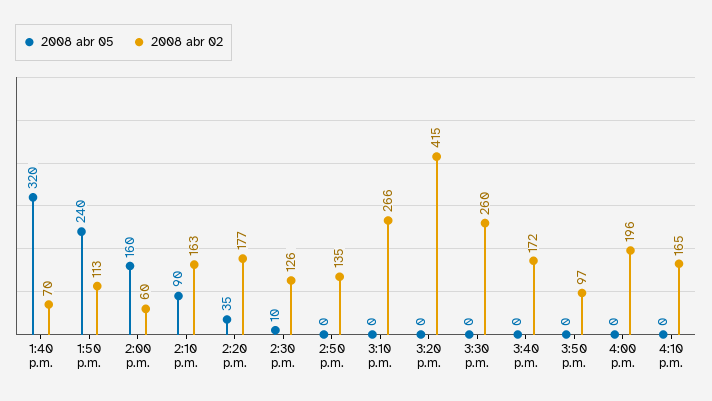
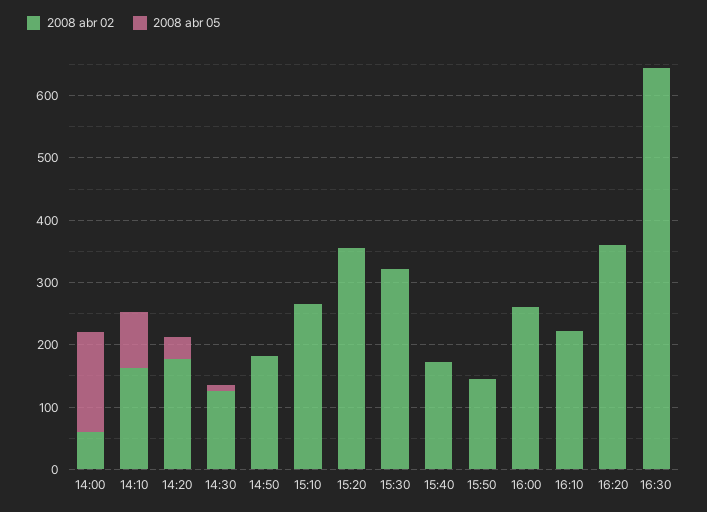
2008 abr 05, 1:40 p.m.: 320 -> none
2008 abr 02, 1:40 p.m.: 70 -> none
2008 abr 05, 1:50 p.m.: 240 -> none
2008 abr 02, 1:50 p.m.: 113 -> none
2008 abr 02, 2:50 p.m.: 135 -> 180
2008 abr 02, 3:20 p.m.: 415 -> 360
2008 abr 02, 3:30 p.m.: 260 -> 320
2008 abr 02, 3:50 p.m.: 97 -> 140
2008 abr 02, 4:00 p.m.: 196 -> 260
2008 abr 02, 4:10 p.m.: 165 -> 220
2008 abr 02, 16:20: none -> 360
2008 abr 05, 16:20: none -> 0
2008 abr 02, 16:30: none -> 640
2008 abr 05, 16:30: none -> 0

